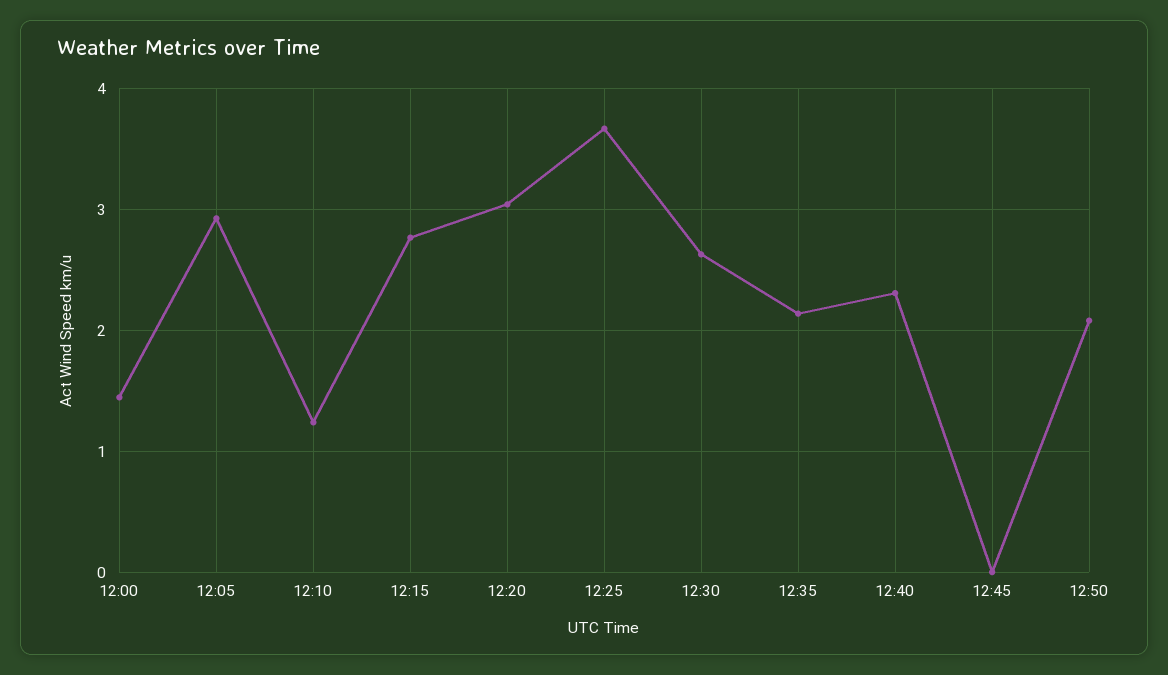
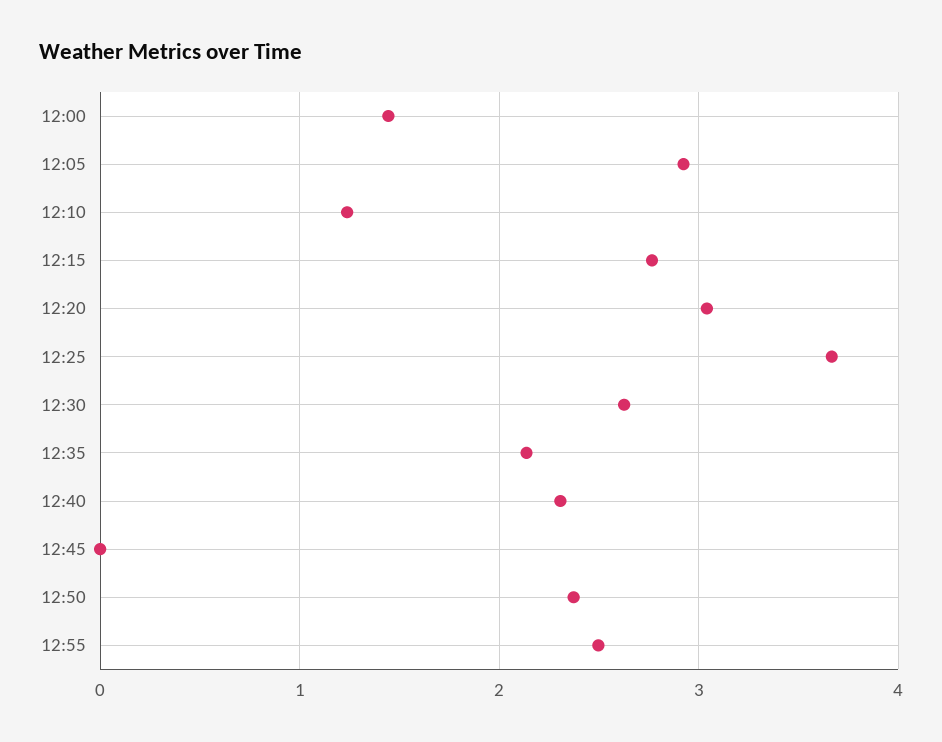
12:50: 2.1 -> 2.4
12:55: none -> 2.5

